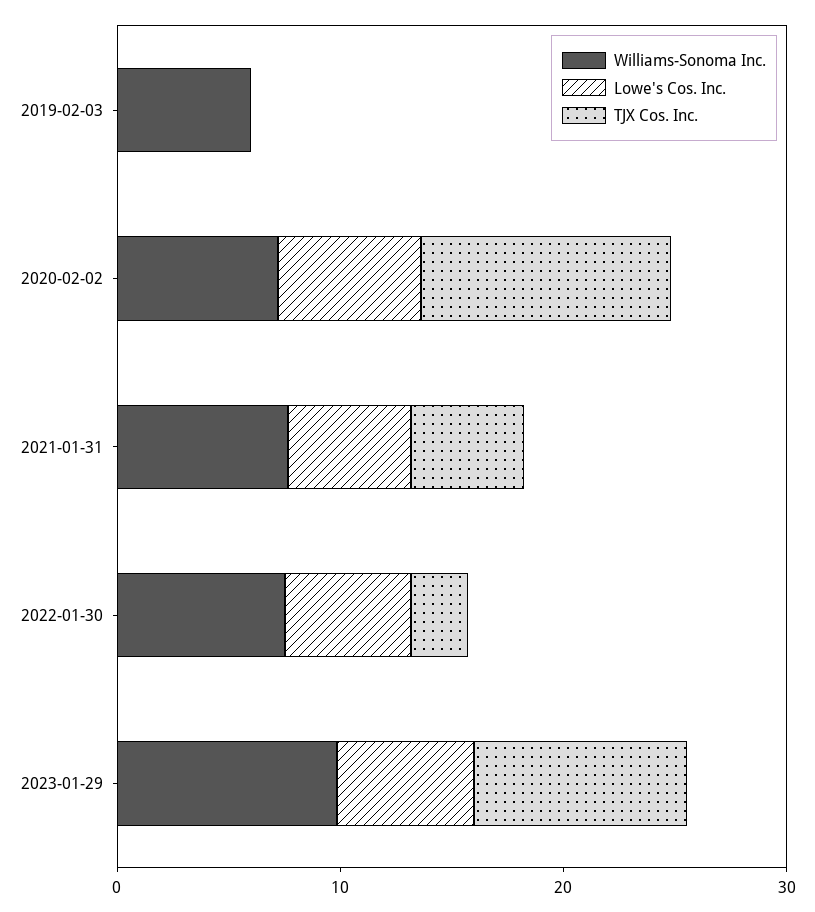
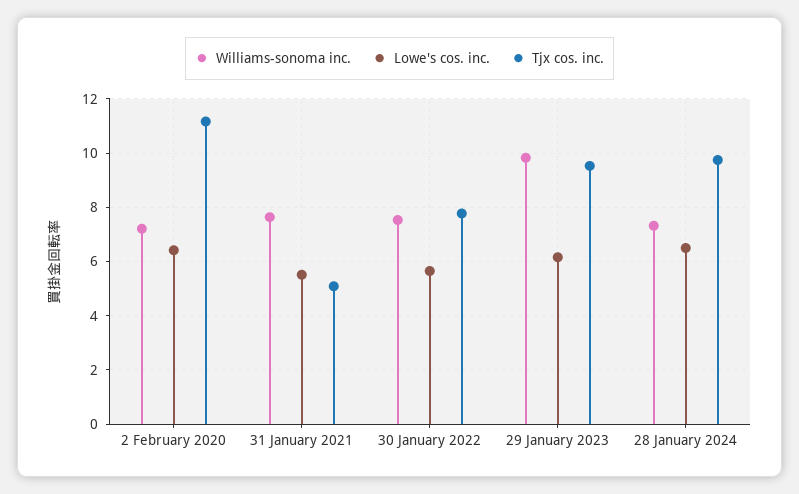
Williams-Sonoma Inc., 2019-02-03: 6 -> none
Lowe's Cos. Inc., 2019-02-03: 0 -> none
TJX Cos. Inc., 2019-02-03: 0 -> none
TJX Cos. Inc., 2022-01-30: 2 -> 7.75
Williams-Sonoma Inc., 28 January 2024: none -> 7.25
Lowe's Cos. Inc., 28 January 2024: none -> 6.5
TJX Cos. Inc., 28 January 2024: none -> 9.75

